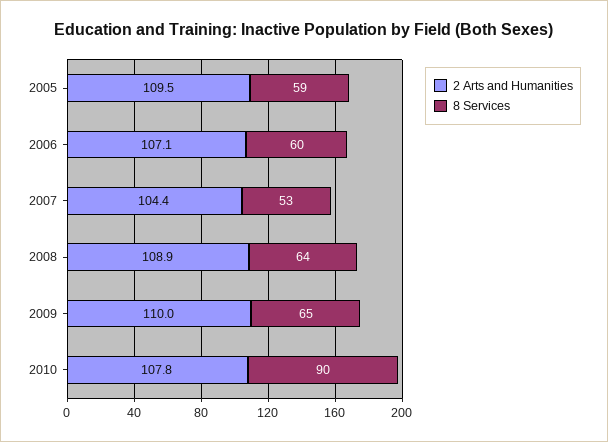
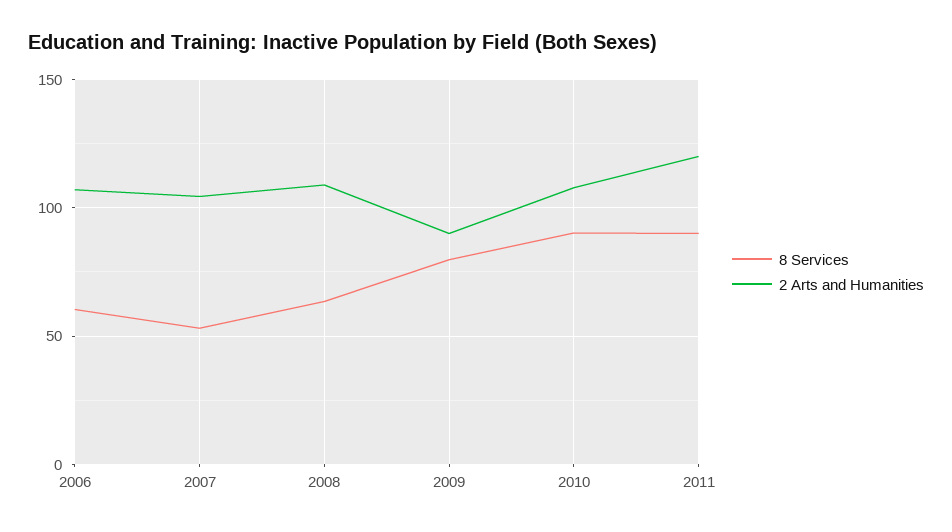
2 Arts and Humanities, 2005: 109.5 -> none
8 Services, 2005: 59 -> none
2 Arts and Humanities, 2009: 110 -> 90
8 Services, 2009: 65 -> 80
8 Services, 2011: none -> 90
2 Arts and Humanities, 2011: none -> 120

